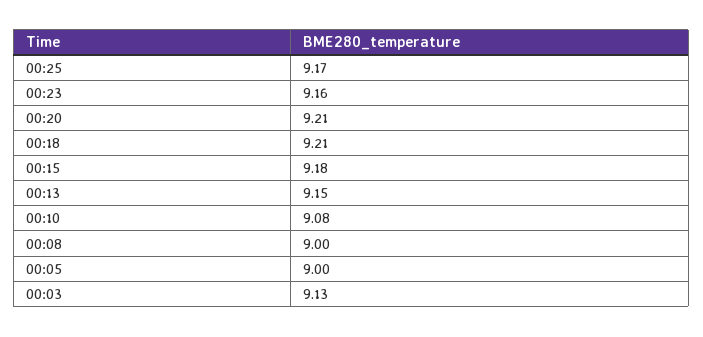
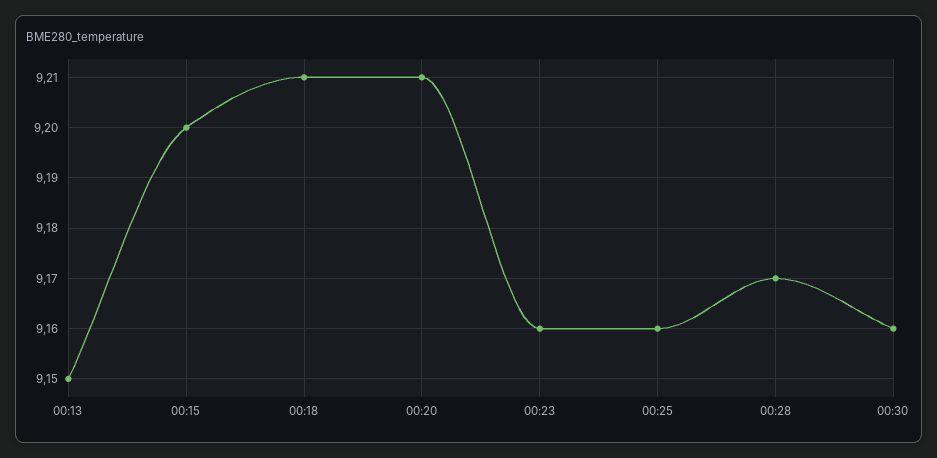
00:25: 9.17 -> 9.16
00:15: 9.18 -> 9.2
00:10: 9.08 -> none
00:08: 9 -> none
00:05: 9 -> none
00:03: 9.13 -> none
00:28: none -> 9.17
00:30: none -> 9.16

